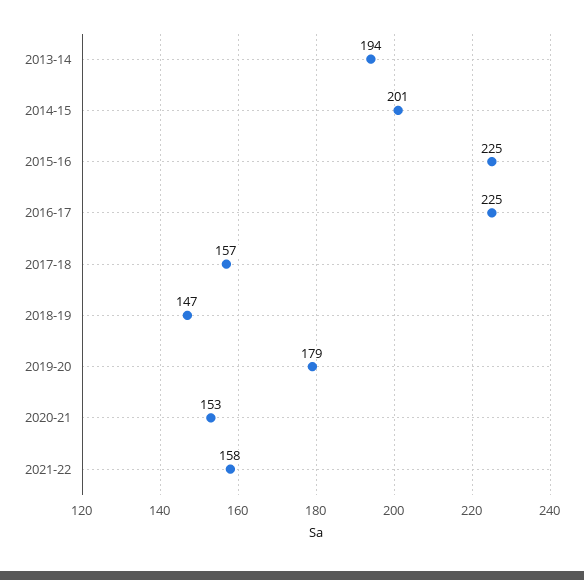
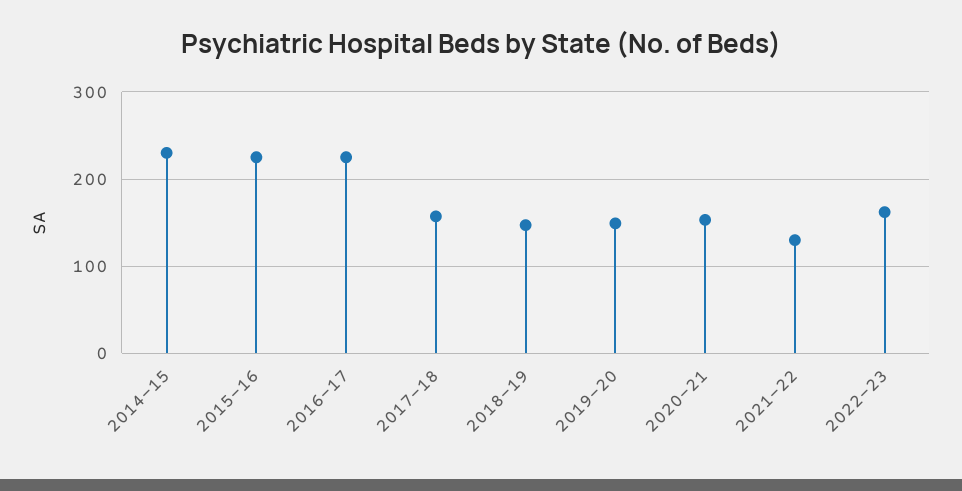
2013-14: 194 -> none
2014-15: 201 -> 230
2019-20: 179 -> 150
2021-22: 158 -> 130
2022-23: none -> 160

